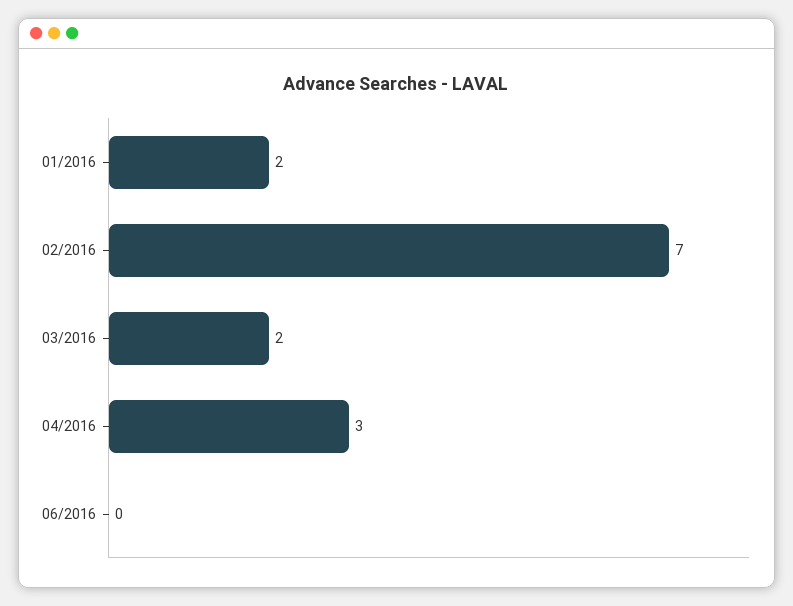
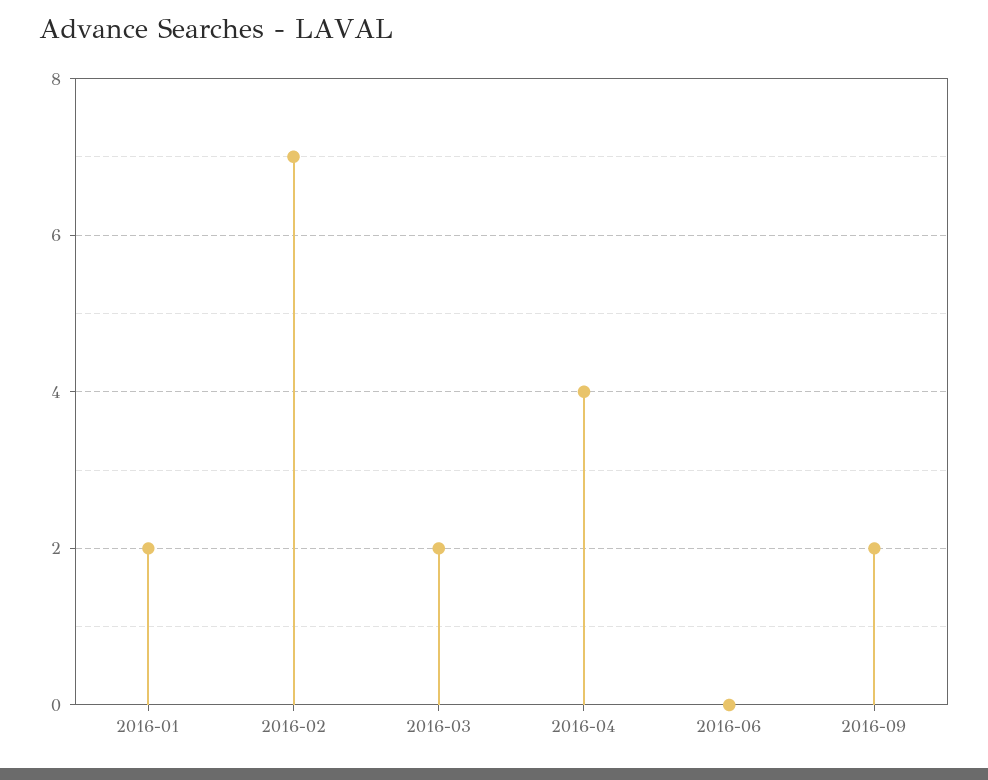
04/2016: 3 -> 4
2016-09: none -> 2

